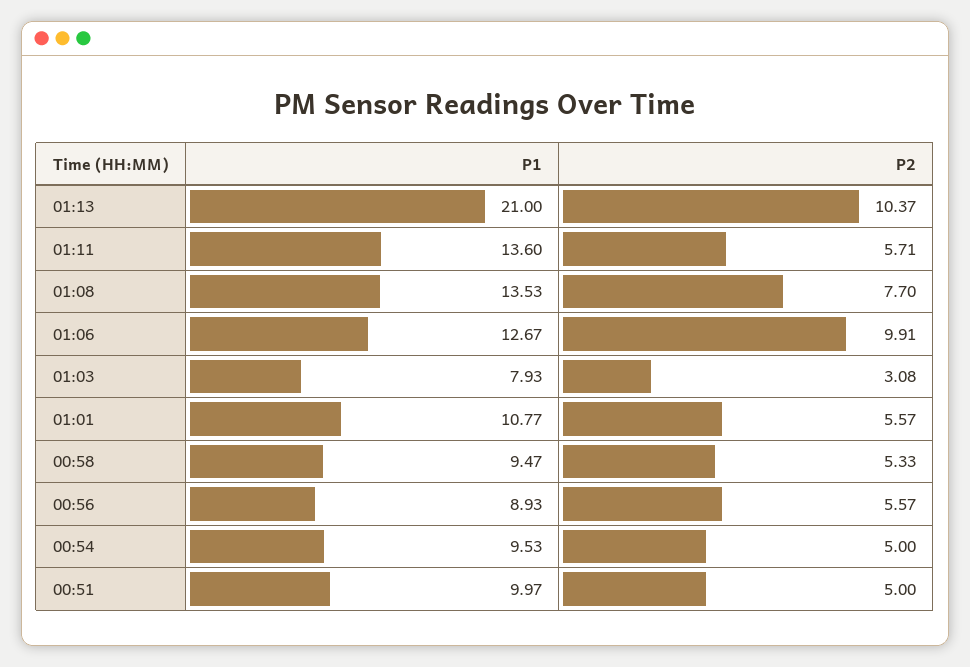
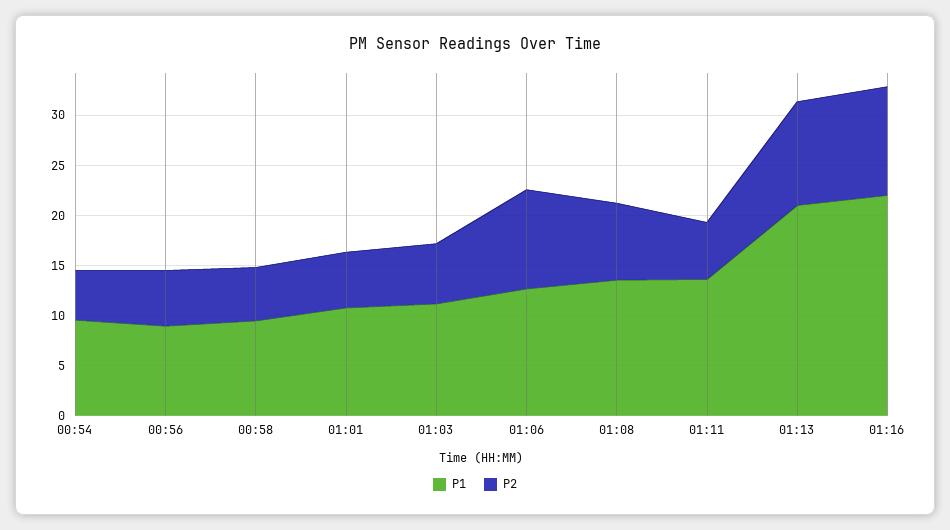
P1, 01:03: 7.93 -> 11
P2, 01:03: 3.08 -> 6
P1, 00:51: 9.97 -> none
P2, 00:51: 5 -> none
P1, 01:16: none -> 22
P2, 01:16: none -> 11

